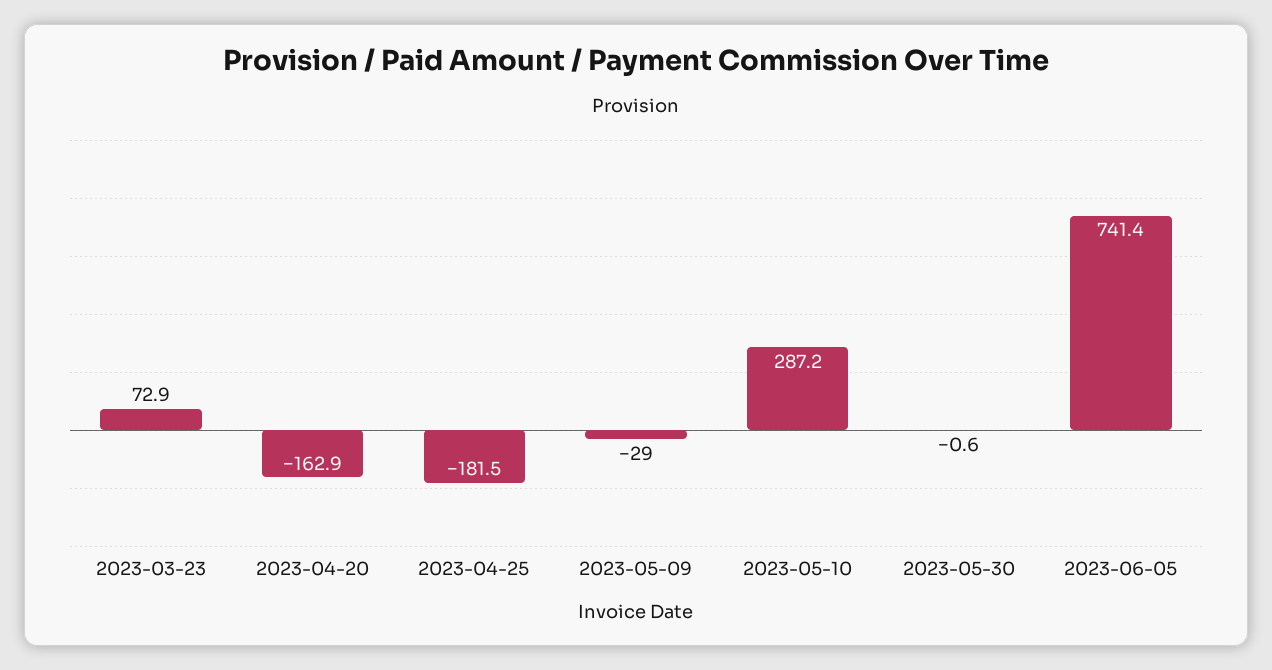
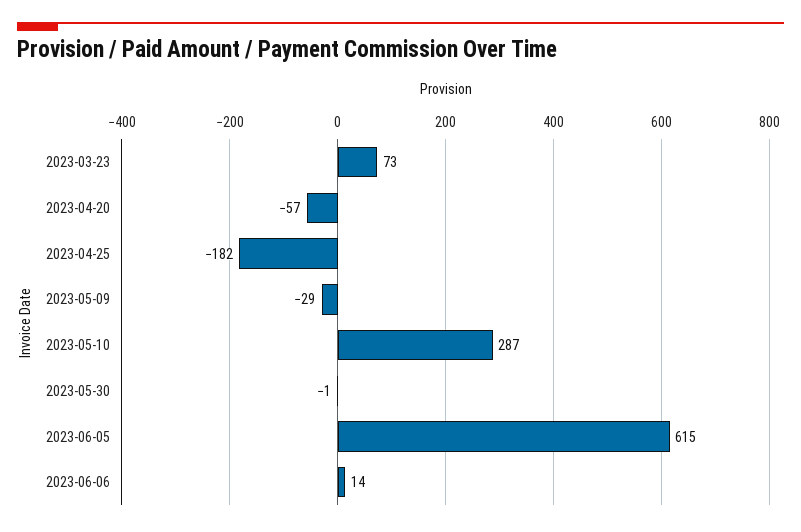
2023-04-20: -162.9 -> -57
2023-06-05: 741.4 -> 615
2023-06-06: none -> 14

